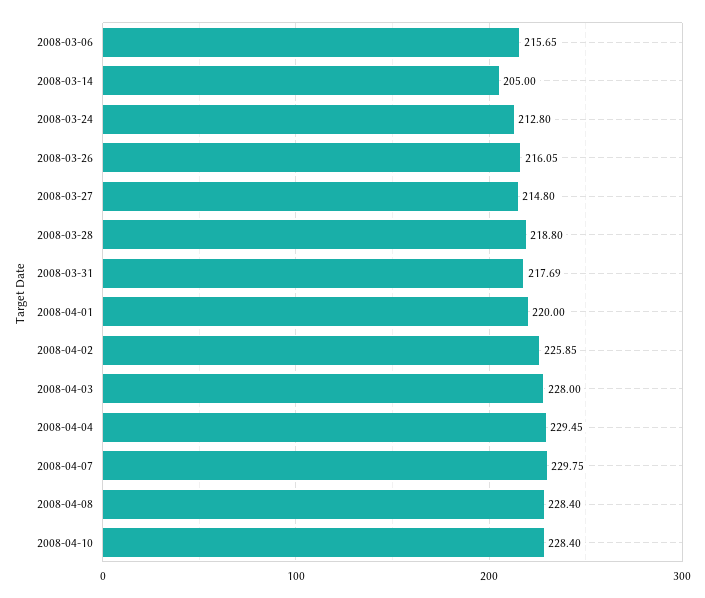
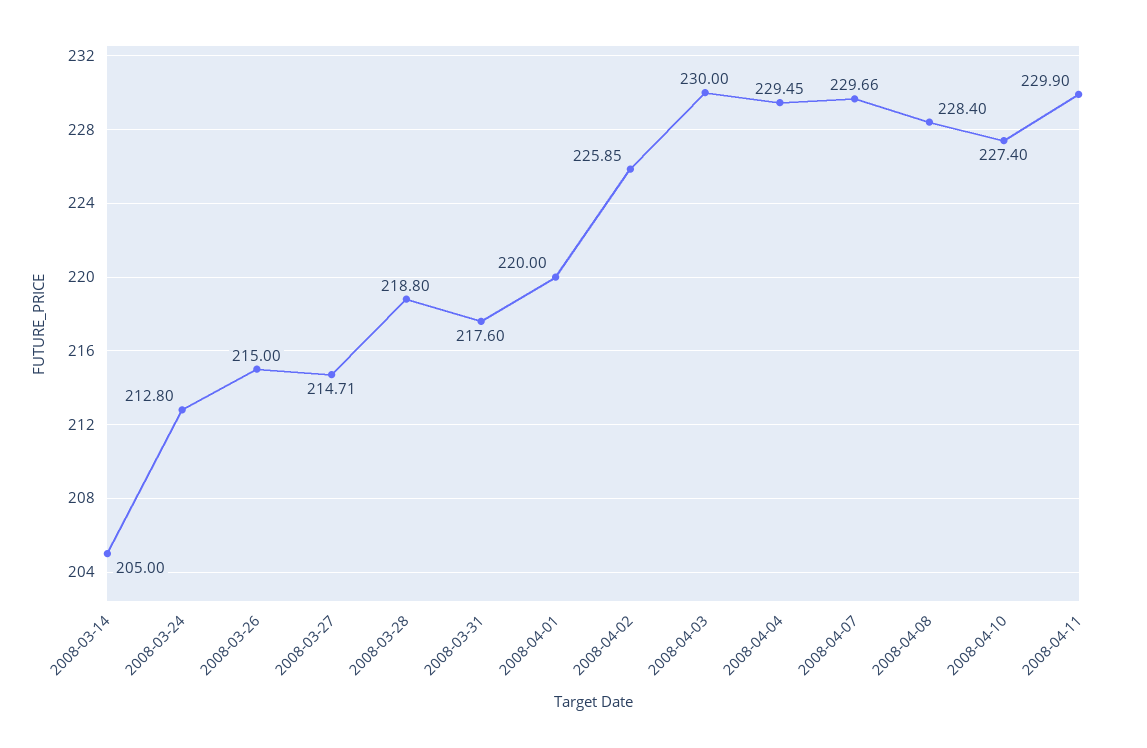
2008-03-06: 215.65 -> none
2008-03-26: 216.05 -> 215
2008-03-27: 214.8 -> 214.71
2008-03-31: 217.69 -> 217.6
2008-04-03: 228 -> 230
2008-04-07: 229.75 -> 229.66
2008-04-10: 228.4 -> 227.4
2008-04-11: none -> 229.9

